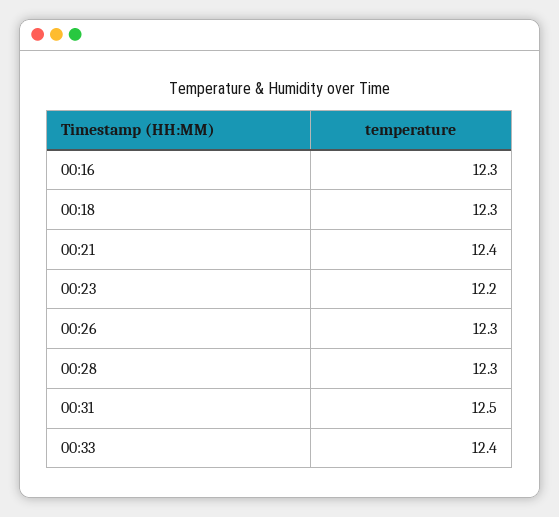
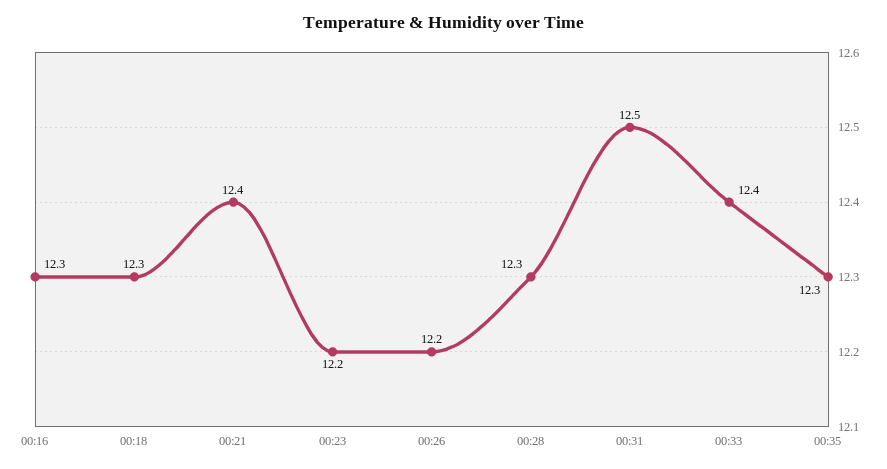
00:26: 12.3 -> 12.2
00:35: none -> 12.3

